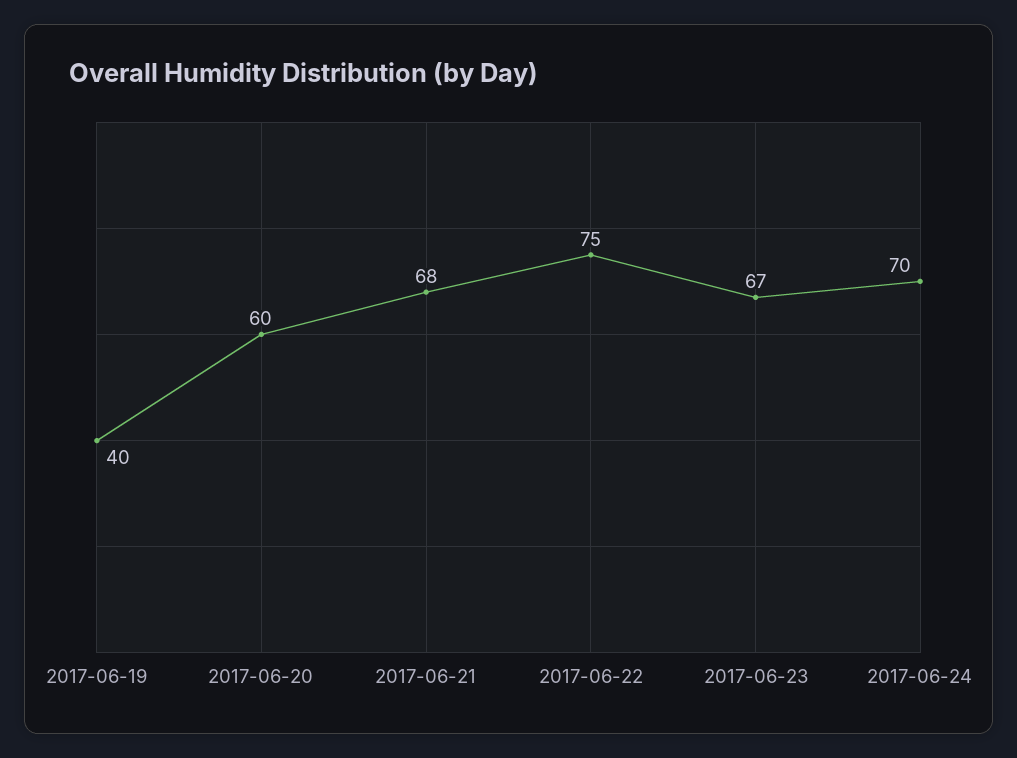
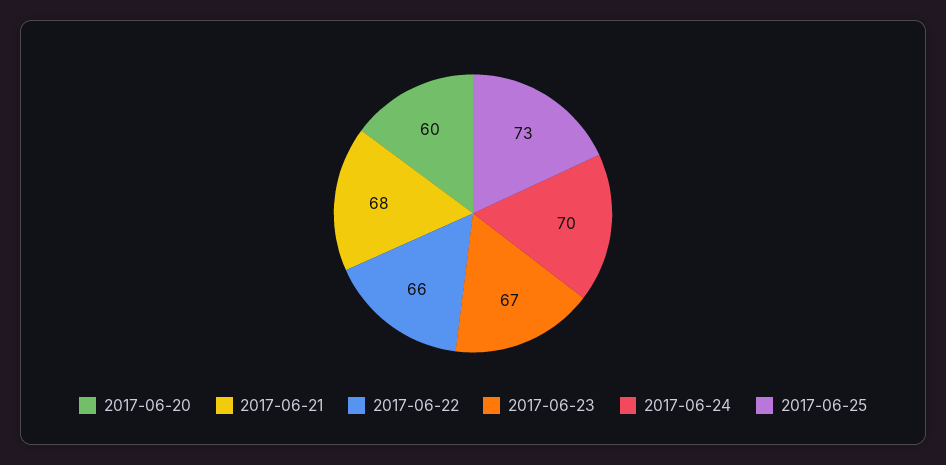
2017-06-19: 40 -> none
2017-06-22: 75 -> 66
2017-06-25: none -> 73

